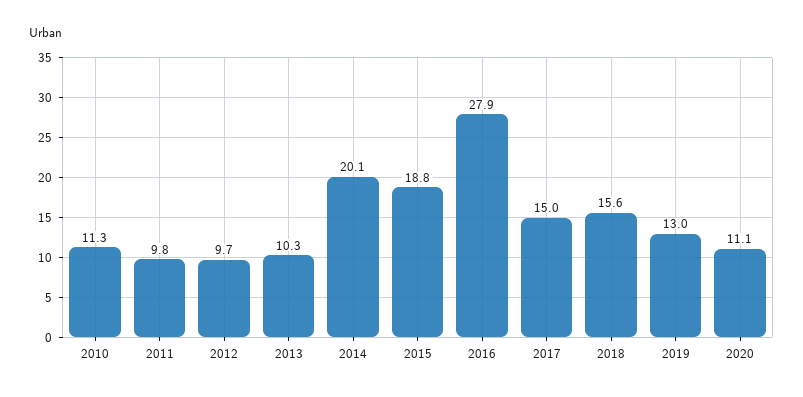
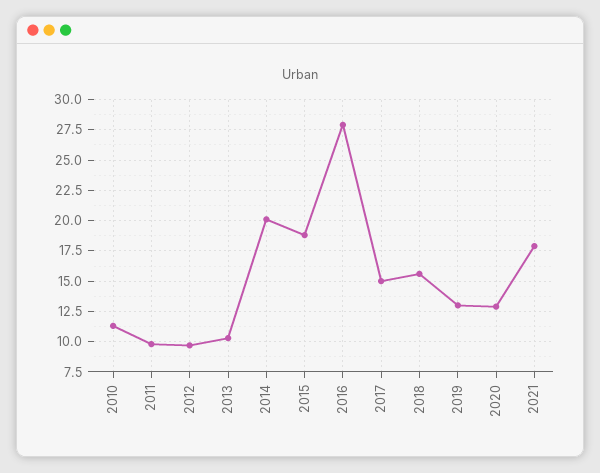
2020: 11.1 -> 13
2021: none -> 18

